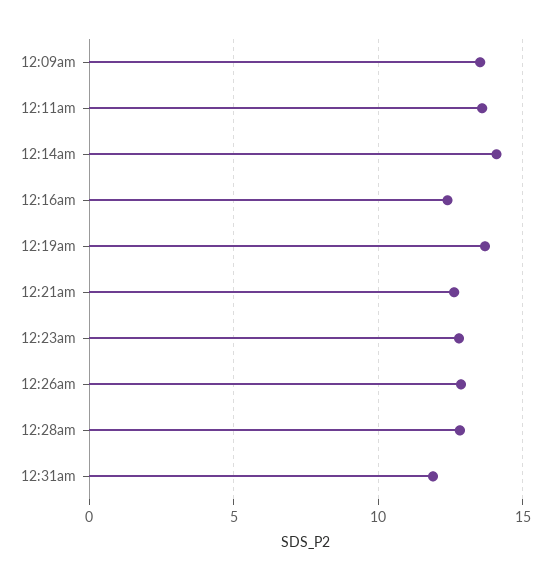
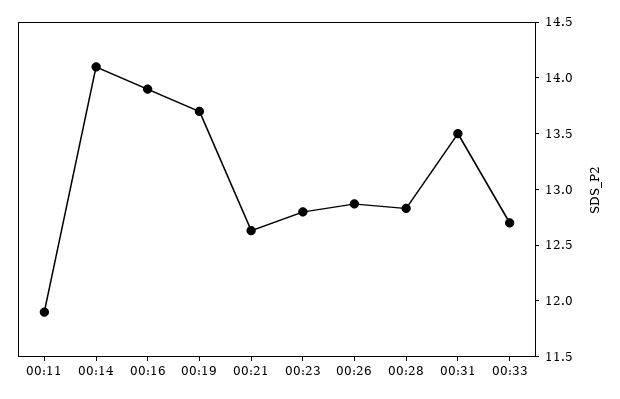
12:09am: 13.5 -> none
12:11am: 13.5 -> 11.9
12:16am: 12.5 -> 13.9
12:31am: 12 -> 13.5
00:33: none -> 12.7

